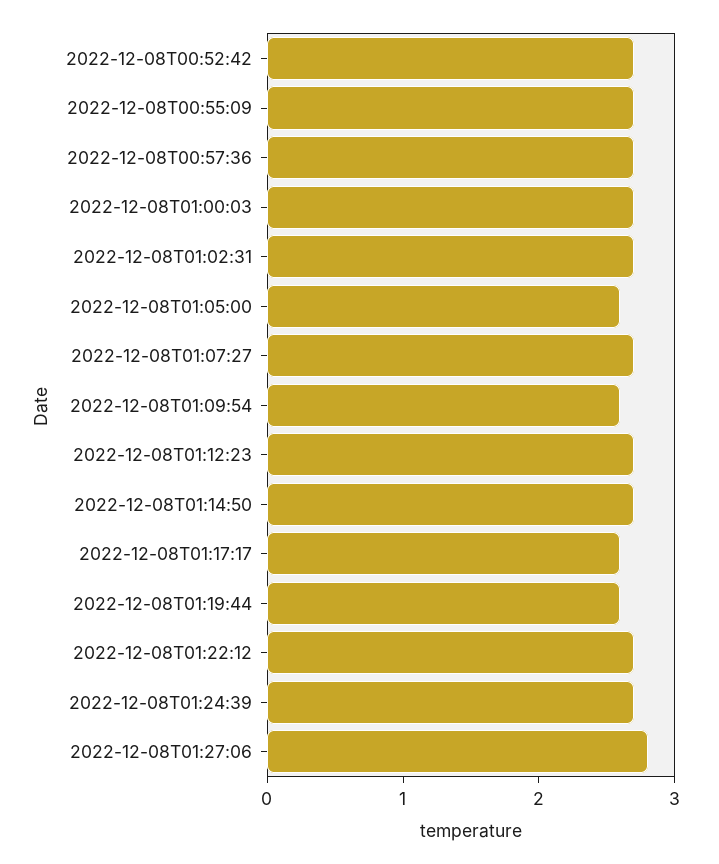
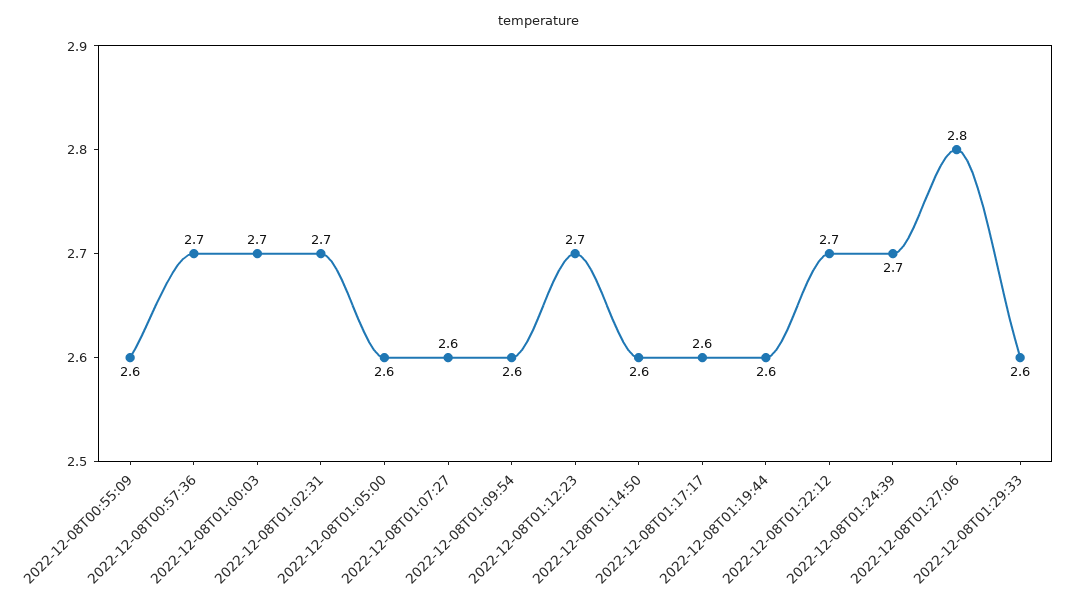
2022-12-08T00:52:42: 2.7 -> none
2022-12-08T00:55:09: 2.7 -> 2.6
2022-12-08T01:07:27: 2.7 -> 2.6
2022-12-08T01:14:50: 2.7 -> 2.6
2022-12-08T01:29:33: none -> 2.6

